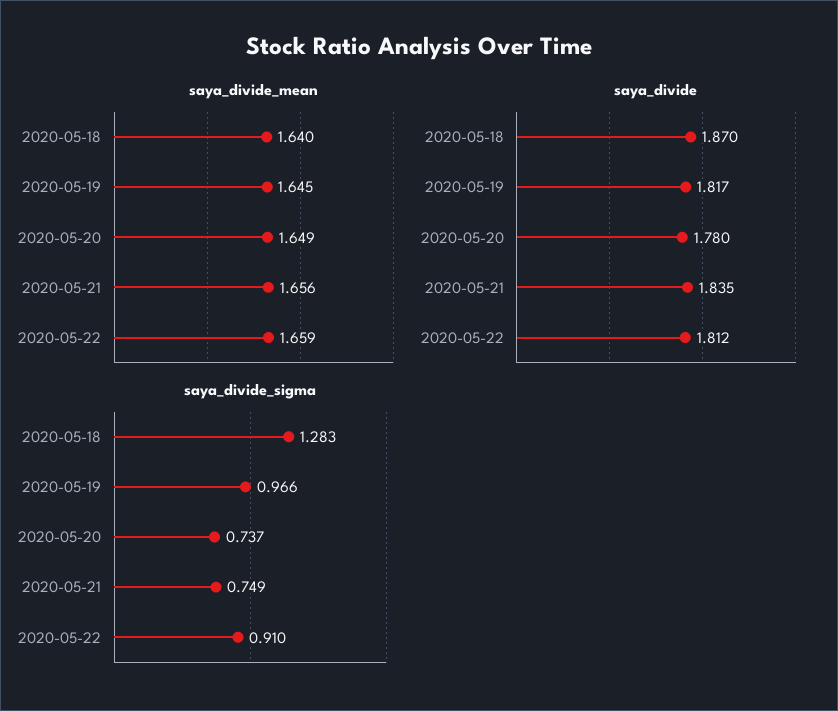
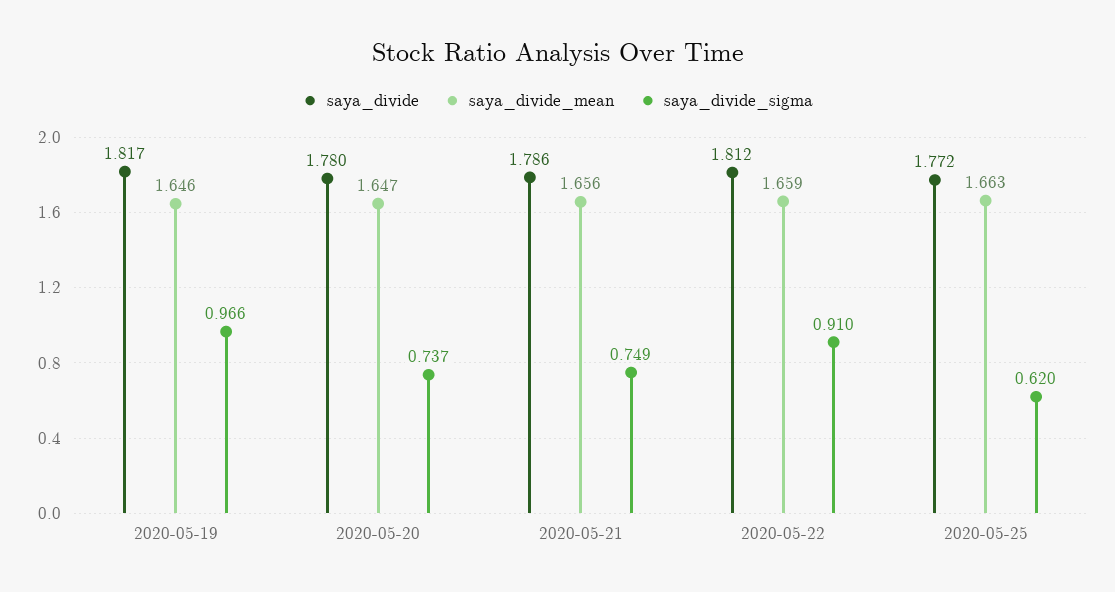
saya_divide_mean, 2020-05-18: 1.64 -> none
saya_divide_mean, 2020-05-19: 1.645 -> 1.646
saya_divide_mean, 2020-05-20: 1.649 -> 1.647
saya_divide, 2020-05-18: 1.87 -> none
saya_divide, 2020-05-21: 1.835 -> 1.786
saya_divide_sigma, 2020-05-18: 1.283 -> none
saya_divide, 2020-05-25: none -> 1.772
saya_divide_mean, 2020-05-25: none -> 1.663
saya_divide_sigma, 2020-05-25: none -> 0.62

